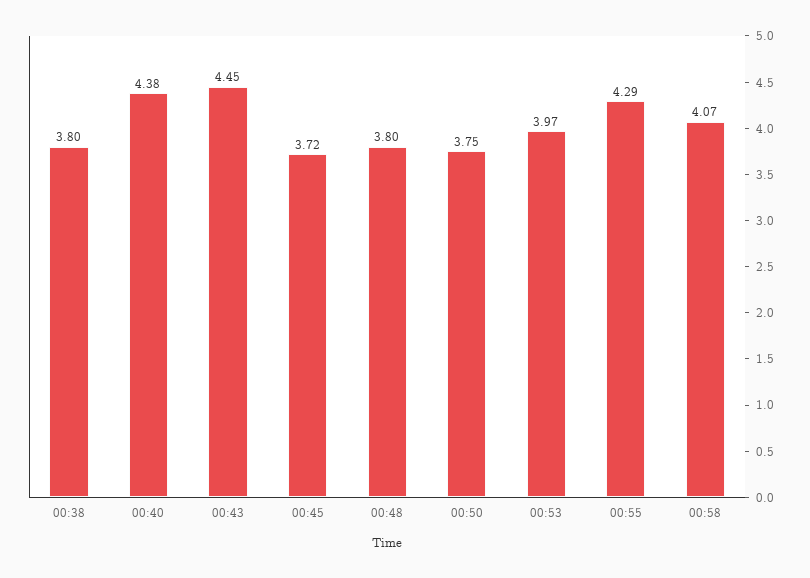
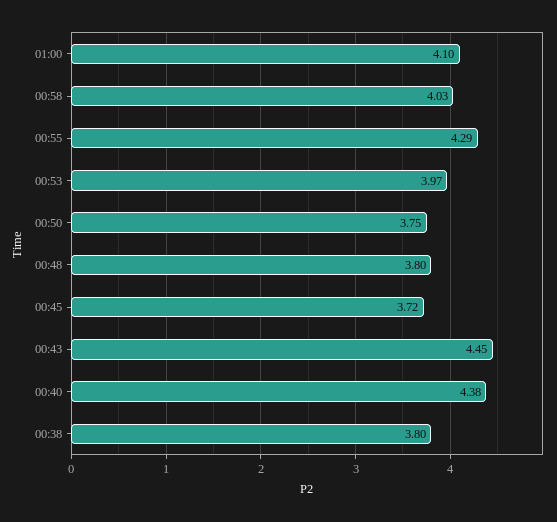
00:58: 4.07 -> 4.03
01:00: none -> 4.1

